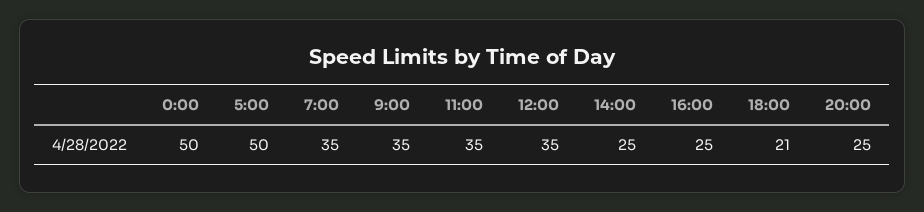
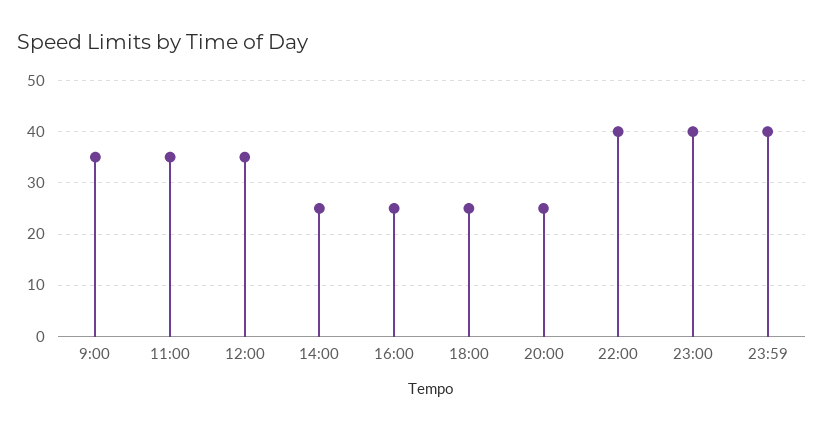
0:00: 50 -> none
5:00: 50 -> none
7:00: 35 -> none
18:00: 21 -> 25
22:00: none -> 40
23:00: none -> 40
23:59: none -> 40

